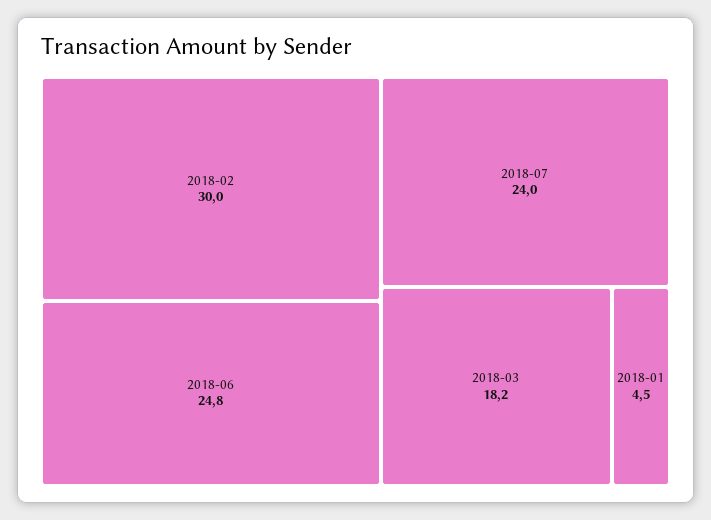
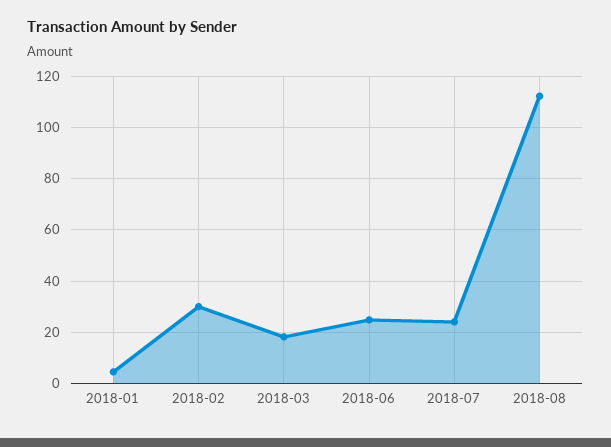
2018-08: none -> 112.5

